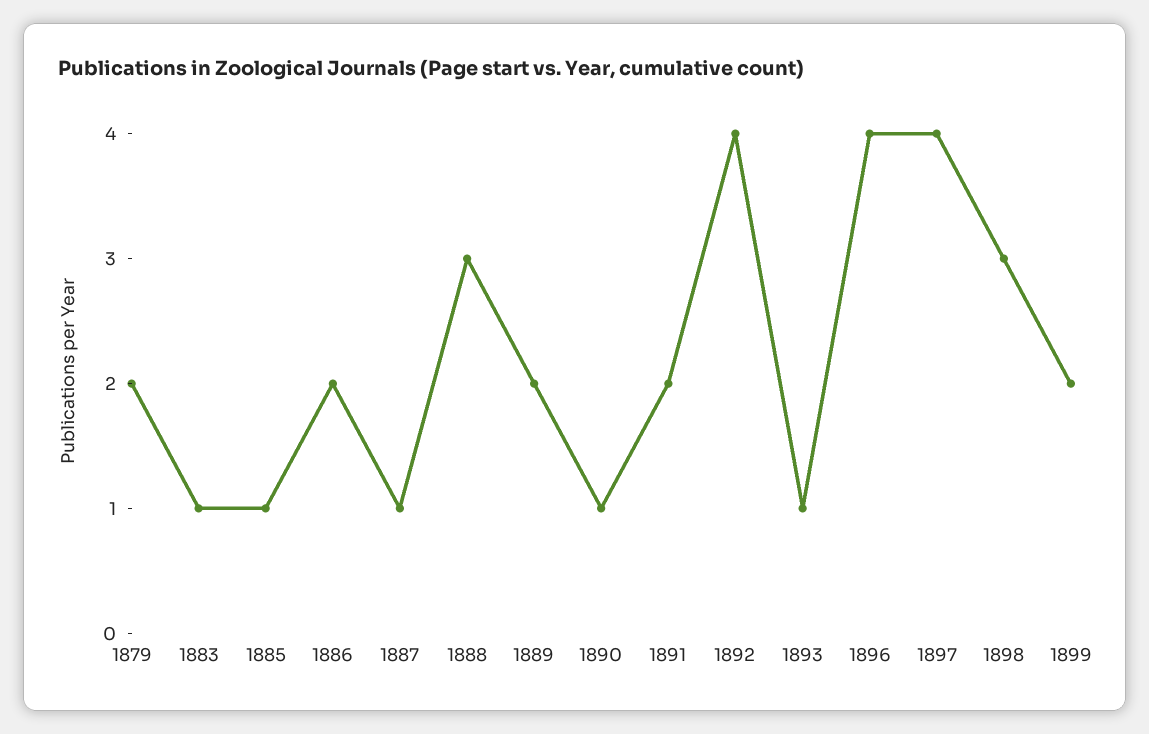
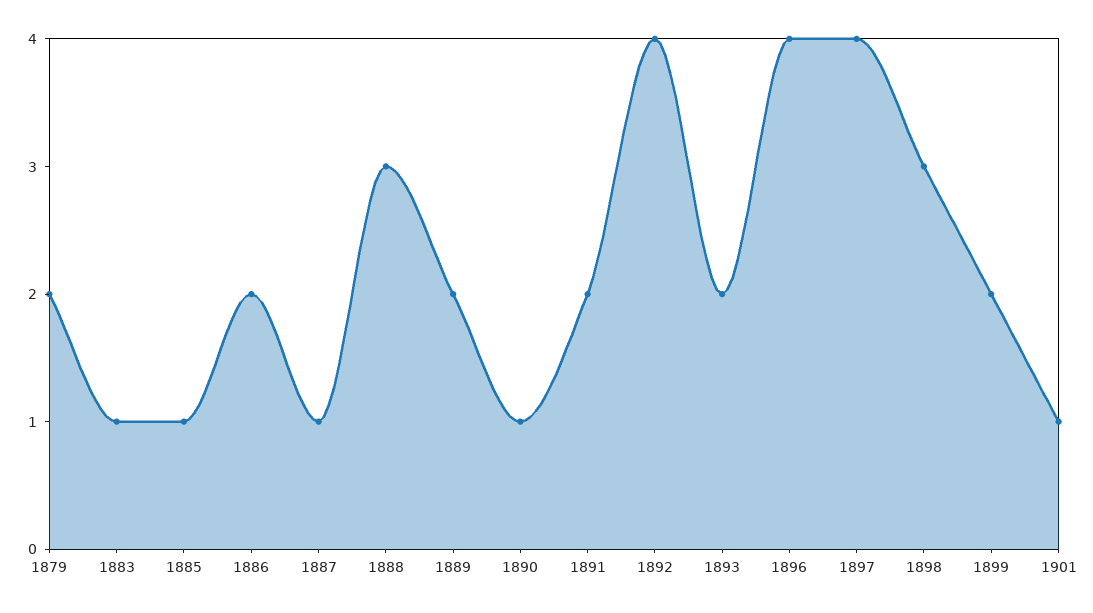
1893: 1 -> 2
1901: none -> 1

